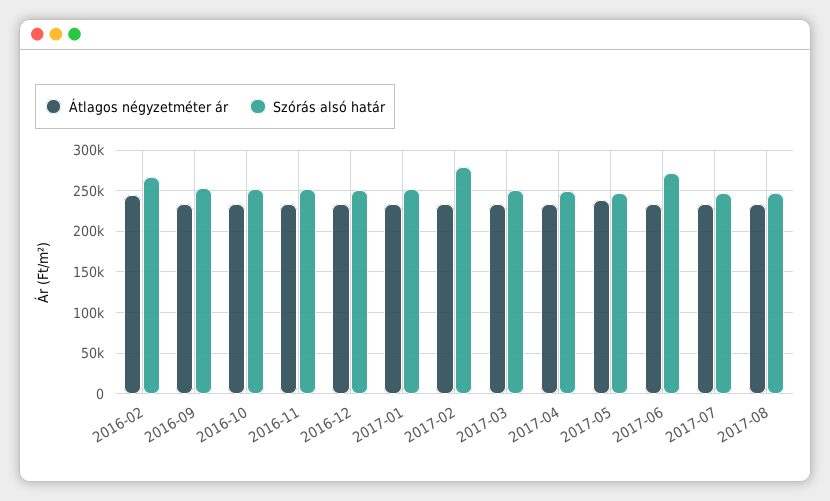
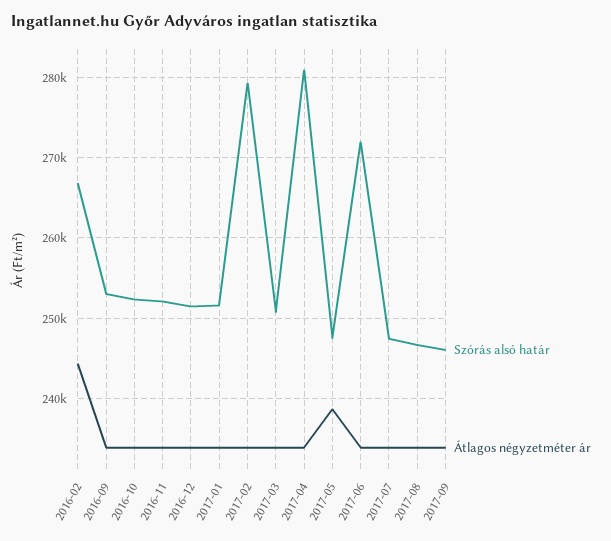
Szórás alsó határ, 2017-04: 250000 -> 281000
Szórás alsó határ, 2017-09: none -> 246000
Átlagos négyzetméter ár, 2017-09: none -> 234000

